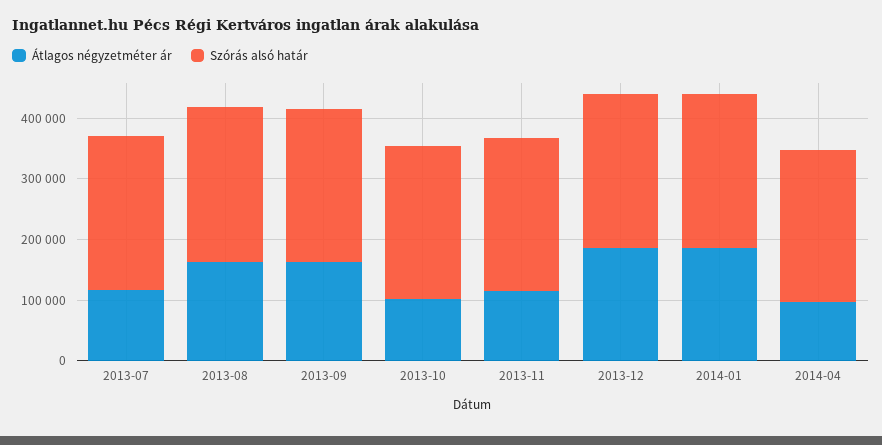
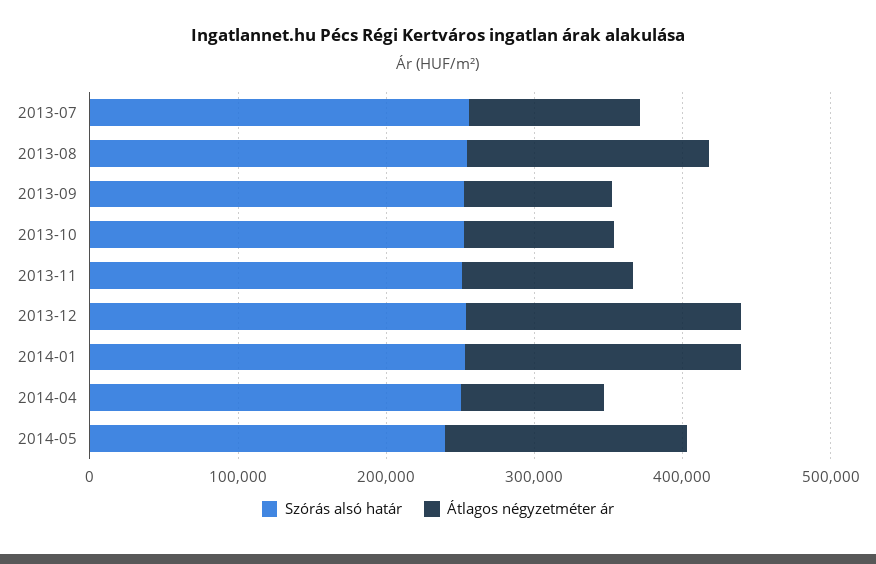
Átlagos négyzetméter ár, 2013-09: 160000 -> 100000
Szórás alsó határ, 2014-05: none -> 240000
Átlagos négyzetméter ár, 2014-05: none -> 160000

